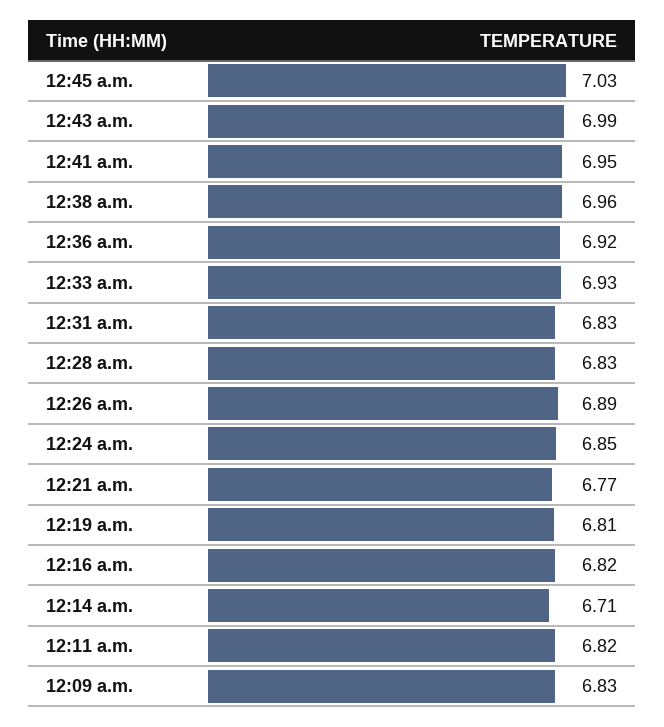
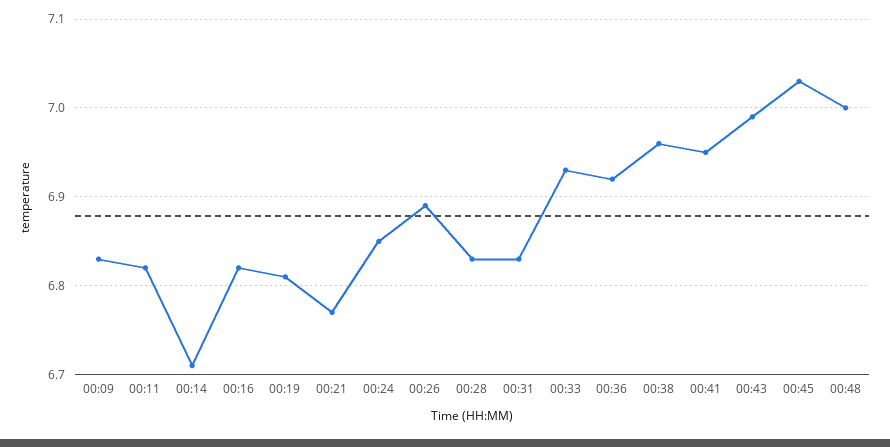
00:48: none -> 7

